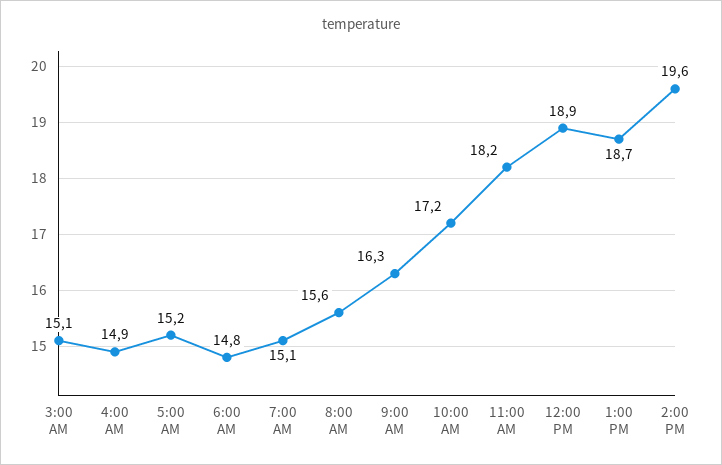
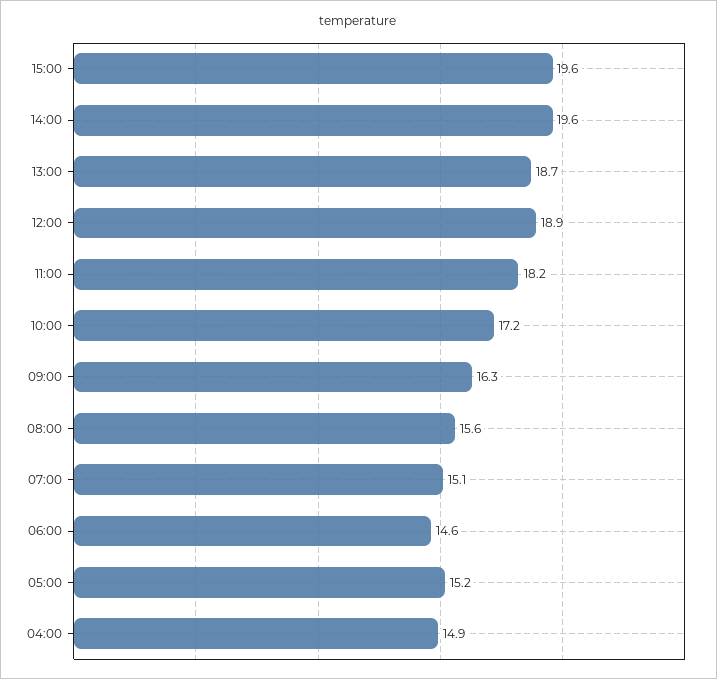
3:00 AM: 15.1 -> none
6:00 AM: 14.8 -> 14.6
15:00: none -> 19.6

